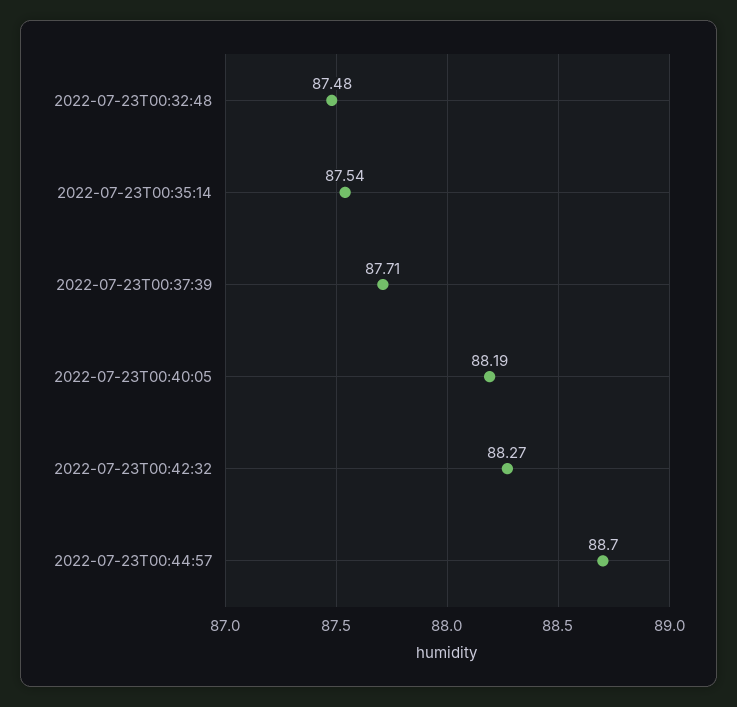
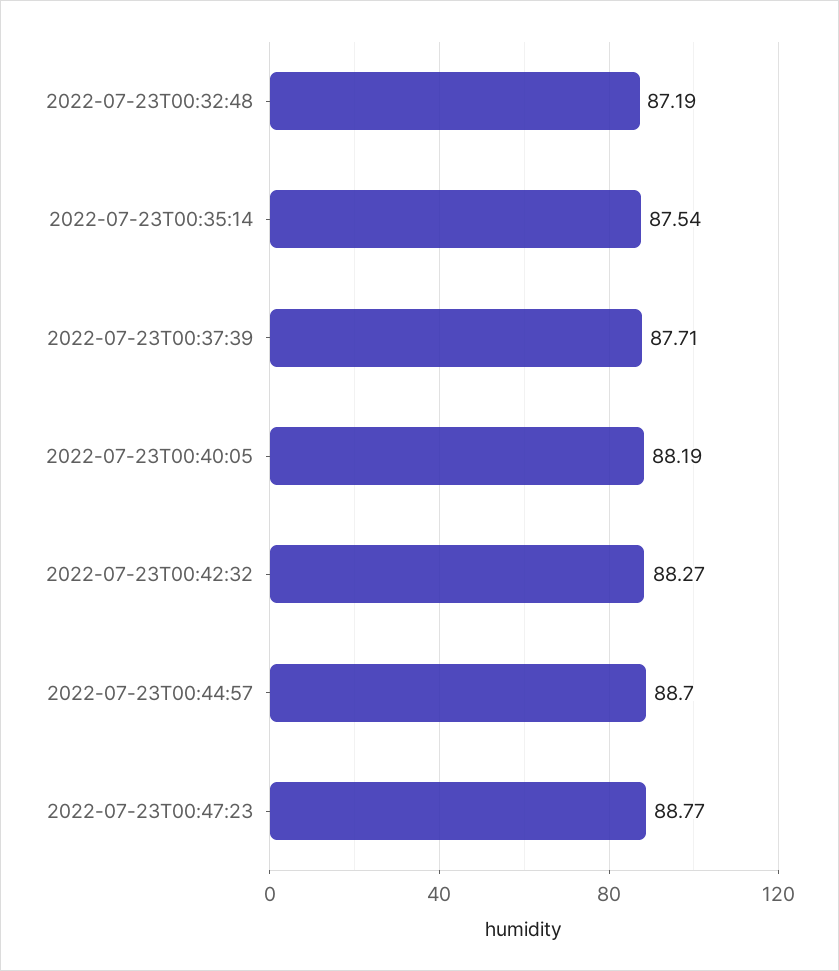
2022-07-23T00:32:48: 87.48 -> 87.19
2022-07-23T00:47:23: none -> 88.77

